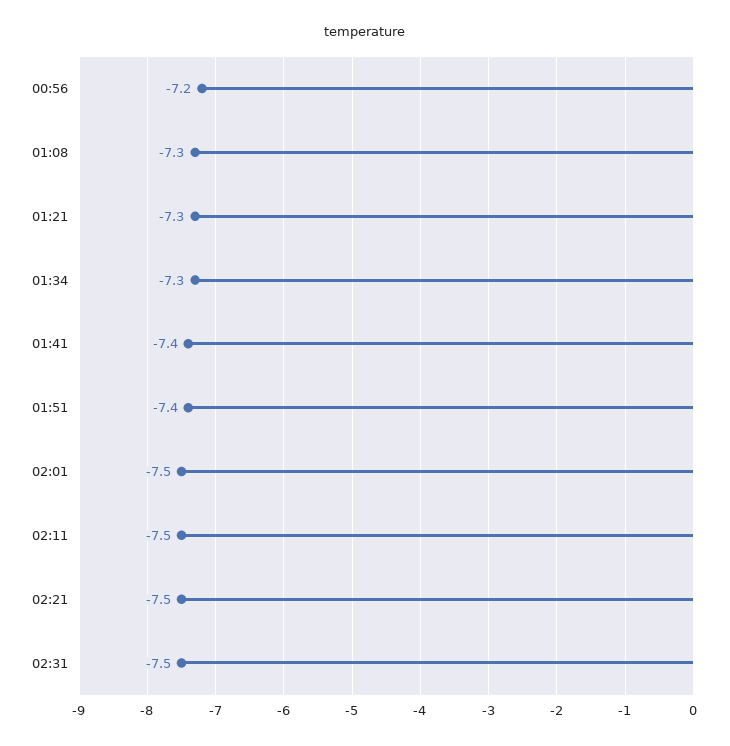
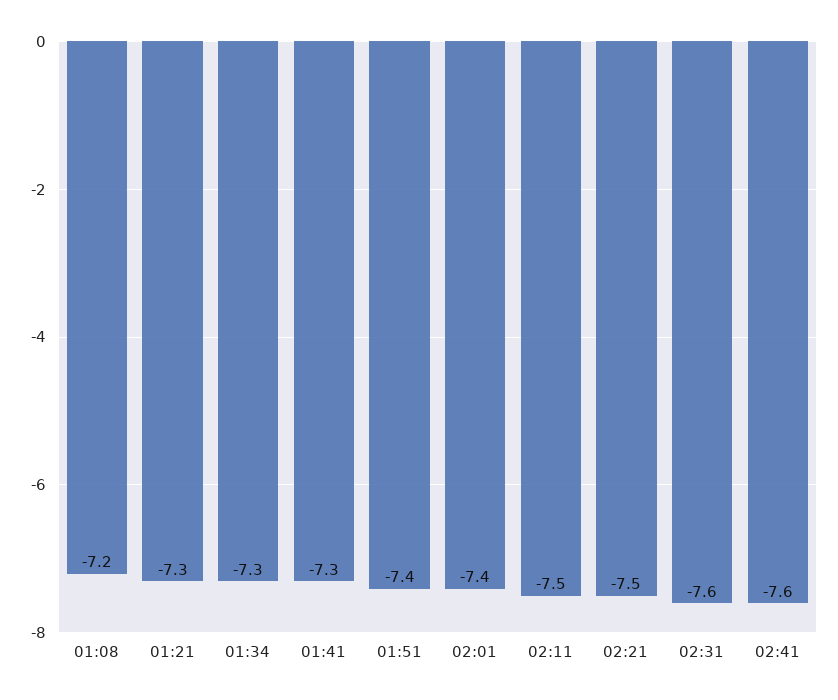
00:56: -7.2 -> none
01:08: -7.3 -> -7.2
01:41: -7.4 -> -7.3
02:01: -7.5 -> -7.4
02:31: -7.5 -> -7.6
02:41: none -> -7.6

